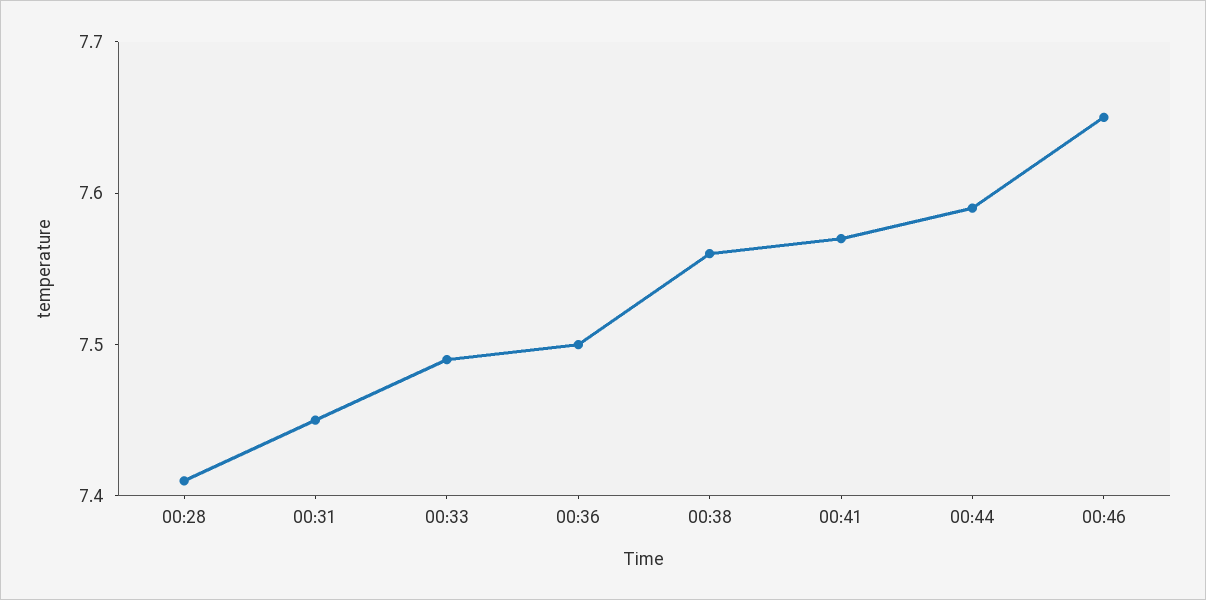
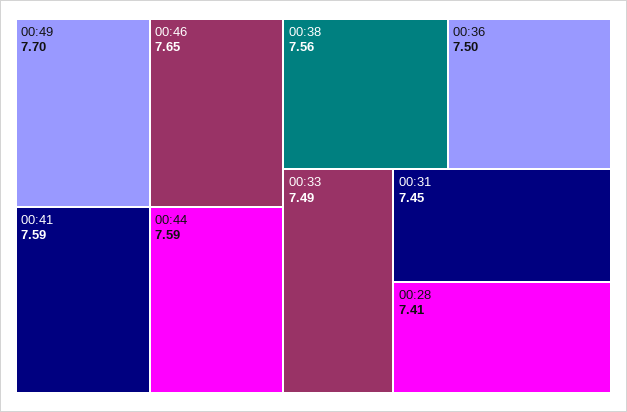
00:41: 7.57 -> 7.59
00:49: none -> 7.7

